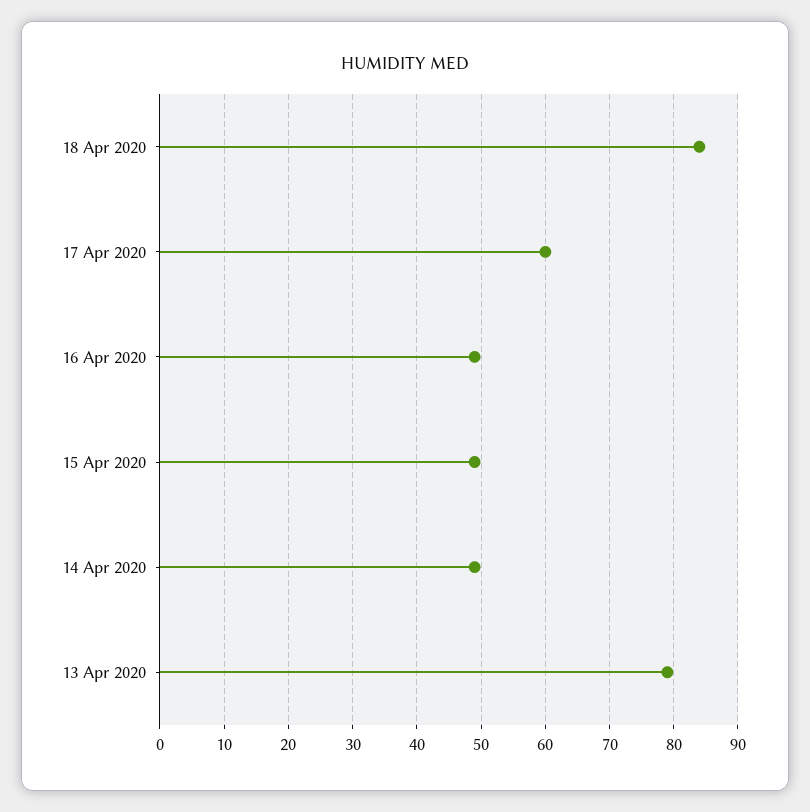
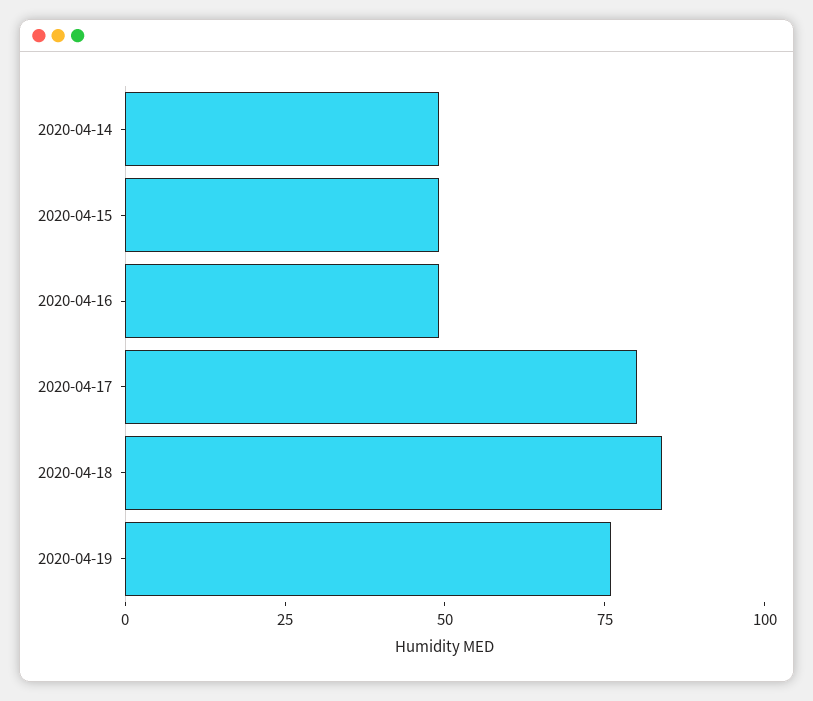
17 Apr 2020: 60 -> 80
13 Apr 2020: 79 -> none
2020-04-19: none -> 75

